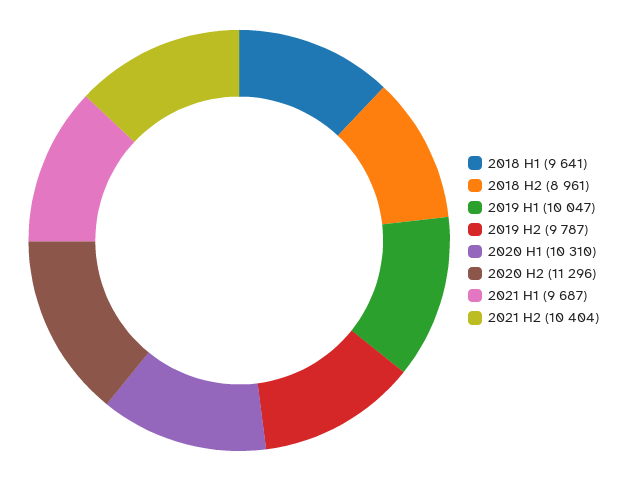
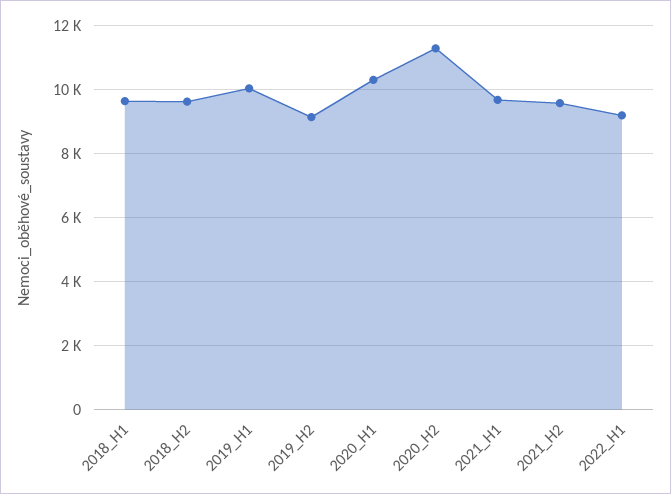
2018 H2: 8961 -> 9600
2019 H2: 9787 -> 9200
2021 H2: 10404 -> 9600
2022_H1: none -> 9200

